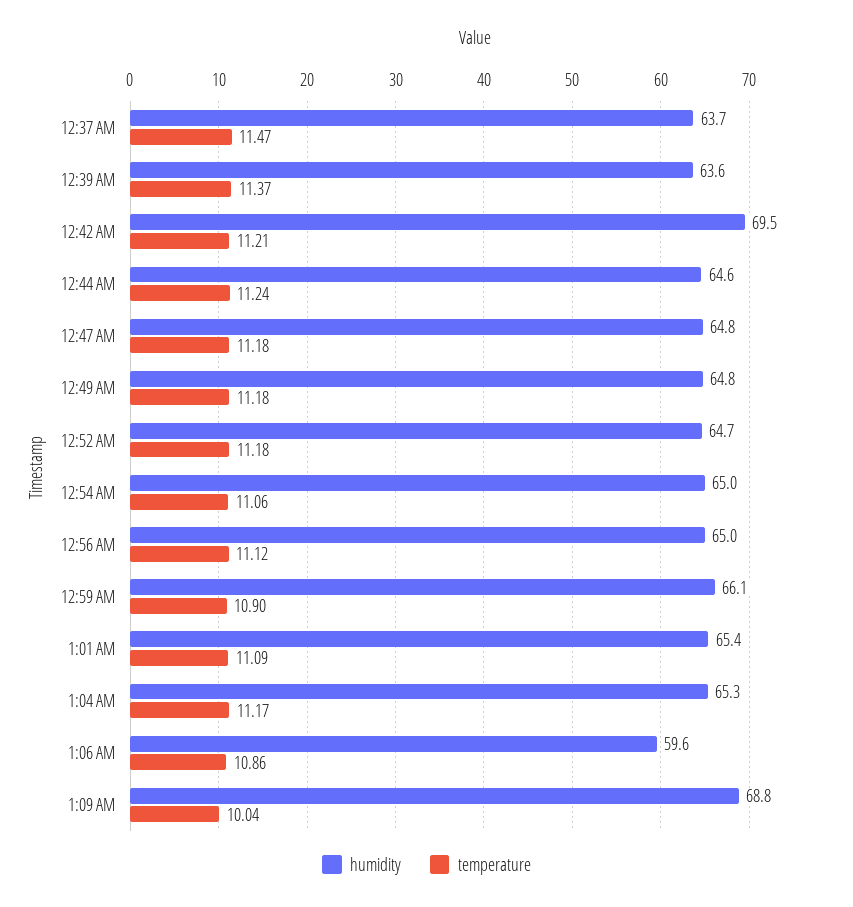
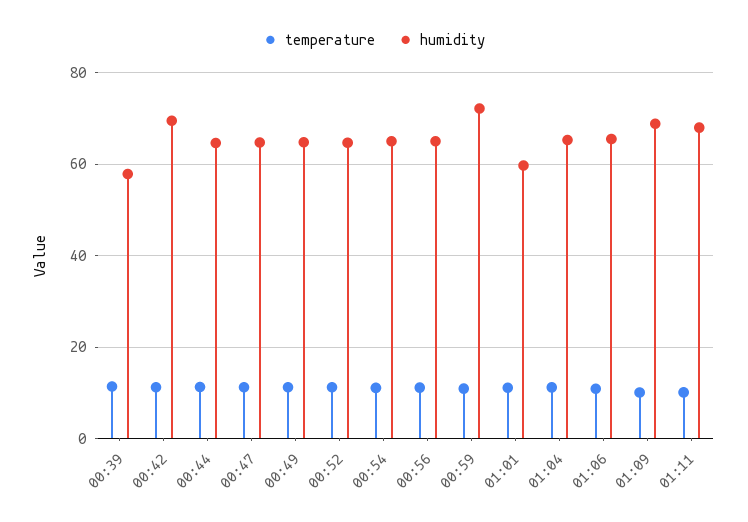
humidity, 12:37 AM: 63.7 -> none
temperature, 12:37 AM: 11.47 -> none
humidity, 12:39 AM: 63.6 -> 58
humidity, 12:59 AM: 66.1 -> 72
humidity, 1:01 AM: 65.4 -> 60
humidity, 1:06 AM: 59.6 -> 66
temperature, 01:11: none -> 10
humidity, 01:11: none -> 68

